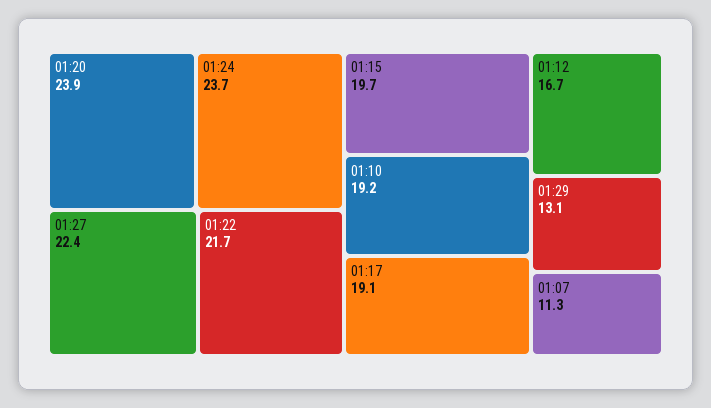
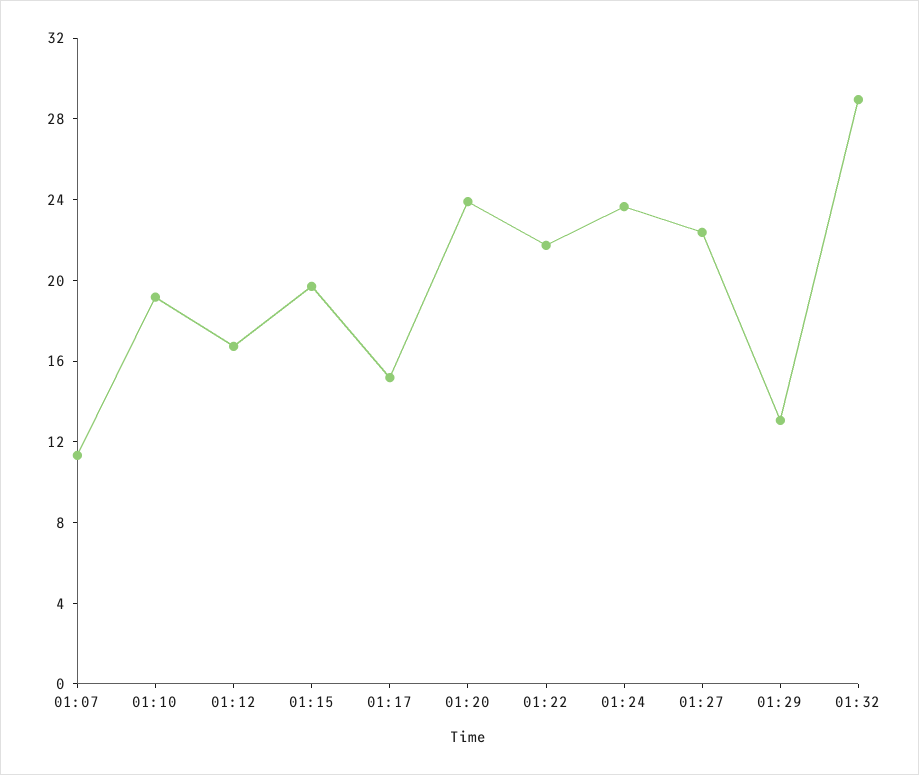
01:17: 19.1 -> 15
01:32: none -> 29

